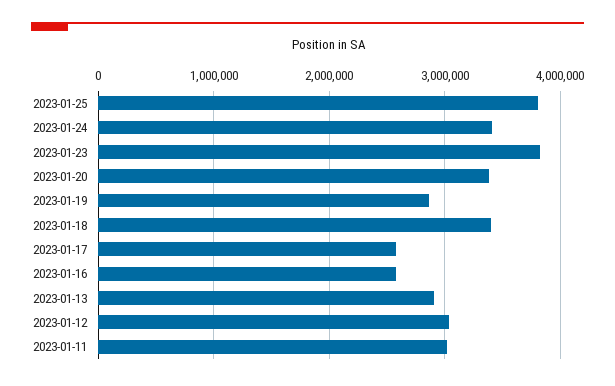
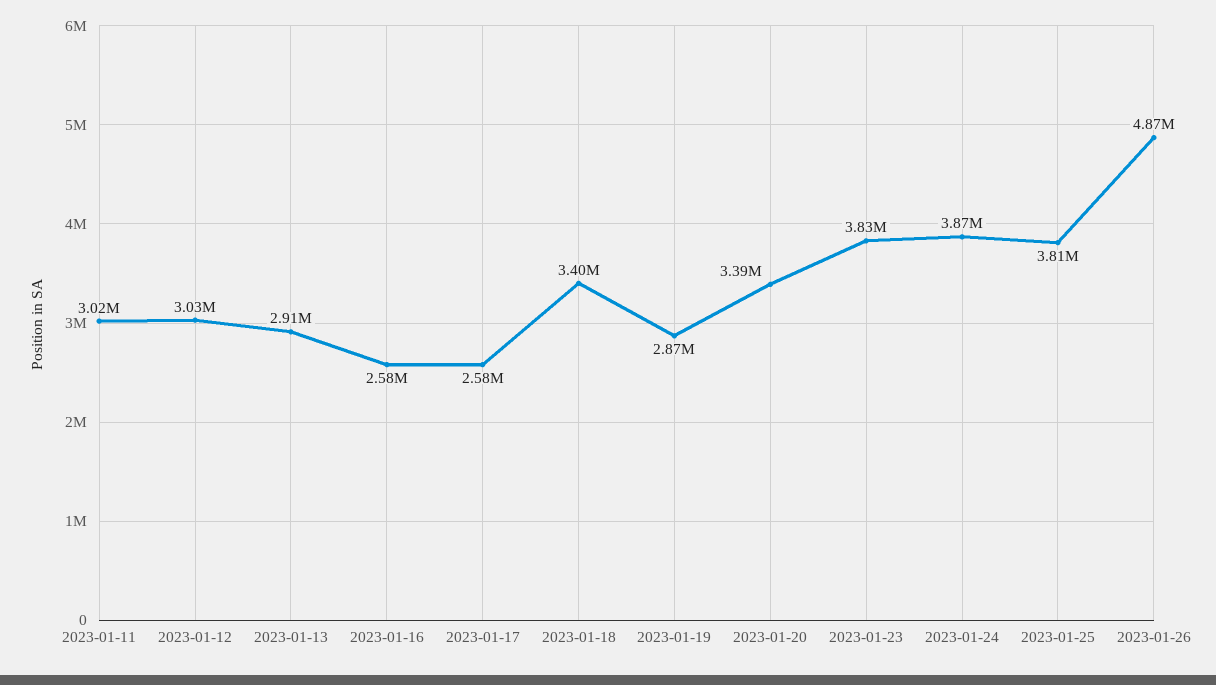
2023-01-24: 3400000 -> 3870000
2023-01-26: none -> 4870000

